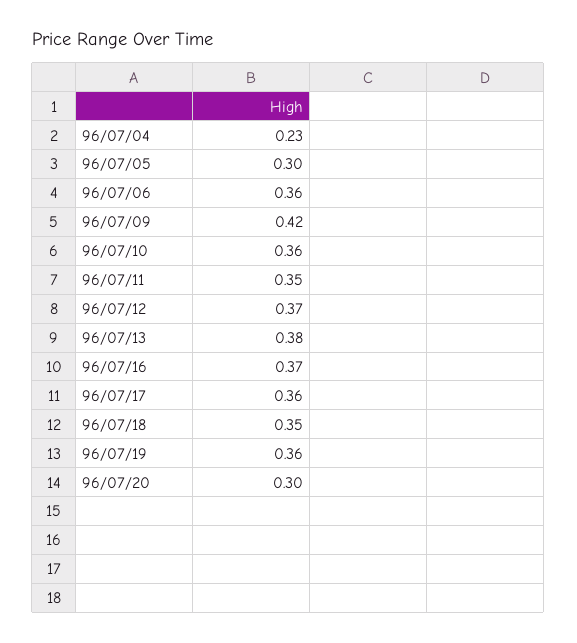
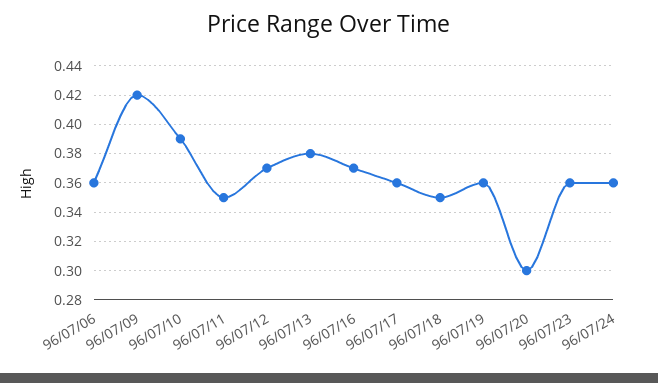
96/07/04: 0.23 -> none
96/07/05: 0.3 -> none
96/07/10: 0.36 -> 0.39
96/07/23: none -> 0.36
96/07/24: none -> 0.36

